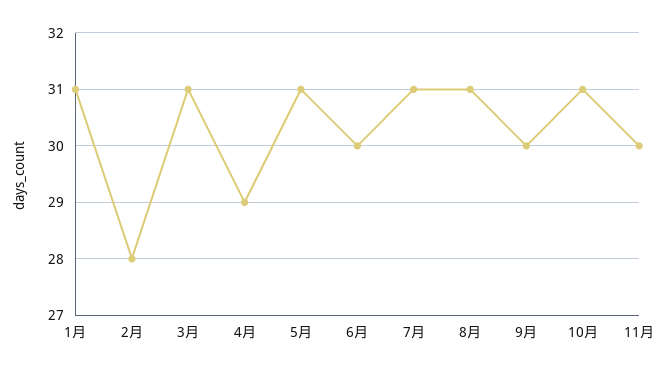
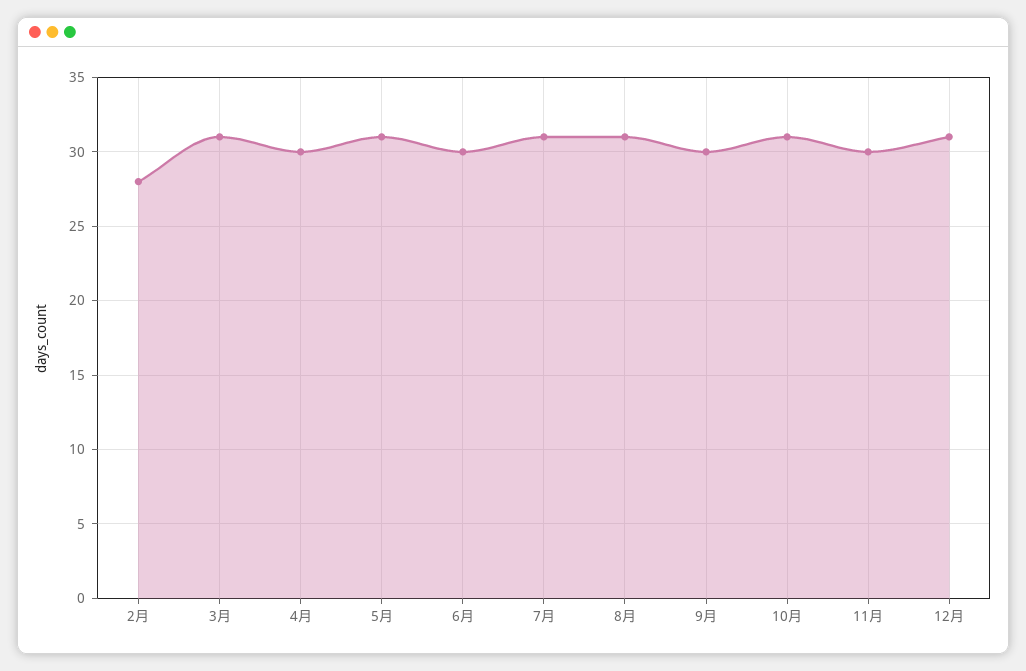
1月: 31 -> none
4月: 29 -> 30
12月: none -> 31

